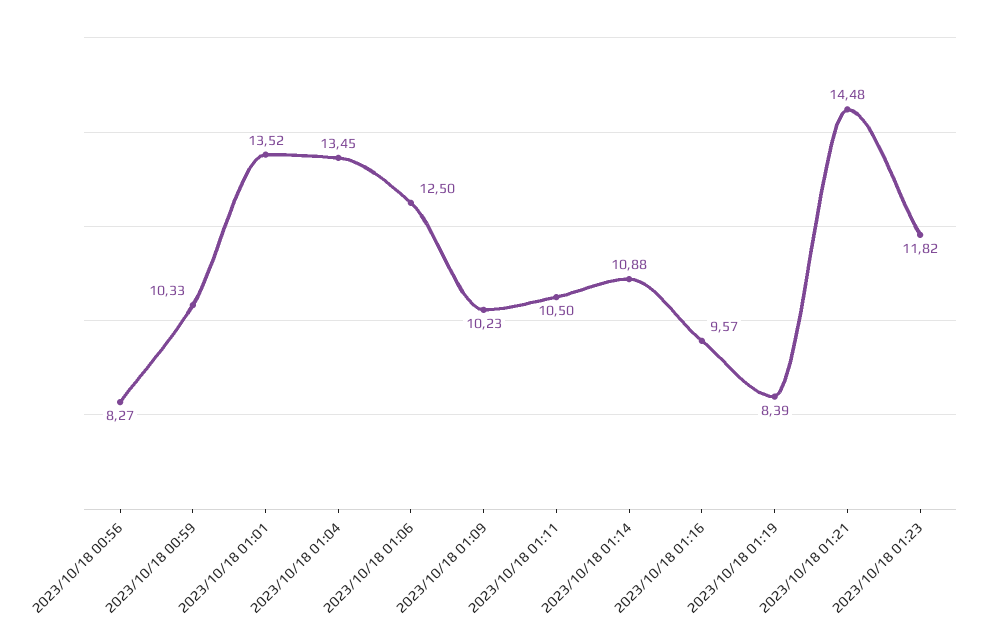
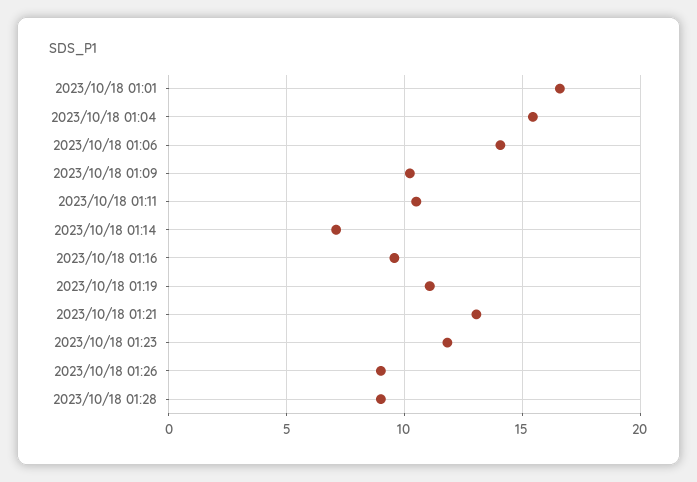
2023/10/18 00:56: 8.27 -> none
2023/10/18 00:59: 10.33 -> none
2023/10/18 01:01: 13.52 -> 16.5
2023/10/18 01:04: 13.45 -> 15.5
2023/10/18 01:06: 12.5 -> 14
2023/10/18 01:14: 10.88 -> 7
2023/10/18 01:19: 8.39 -> 11
2023/10/18 01:21: 14.48 -> 13
2023/10/18 01:26: none -> 9
2023/10/18 01:28: none -> 9

